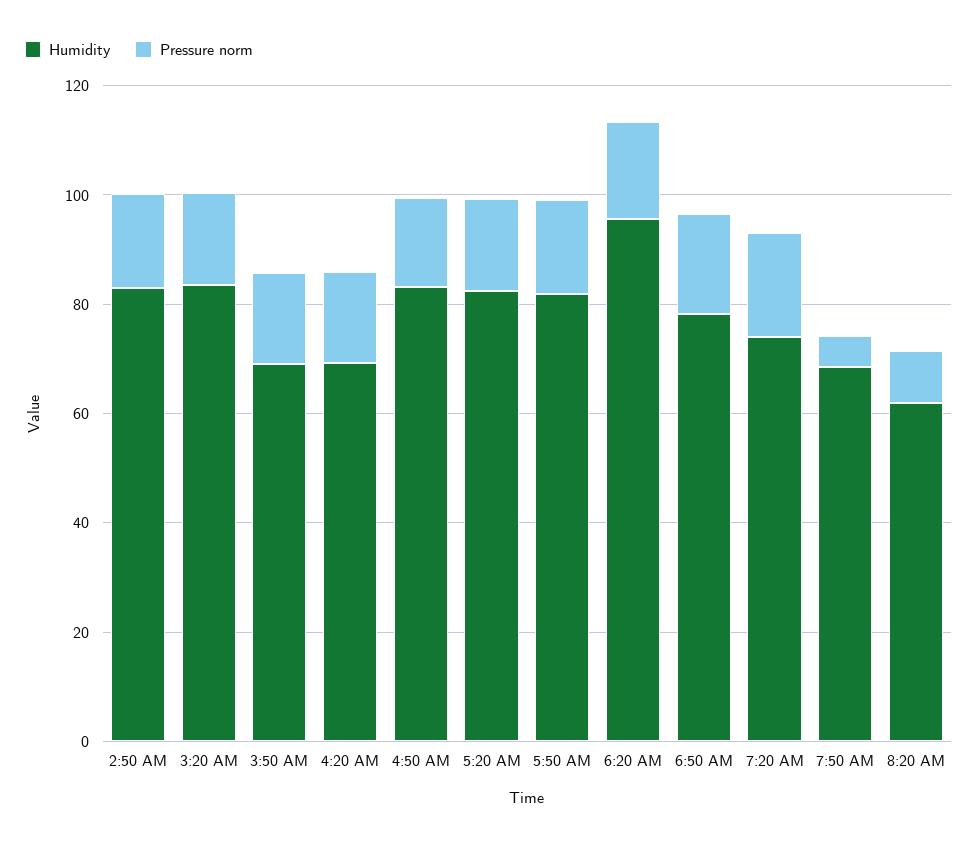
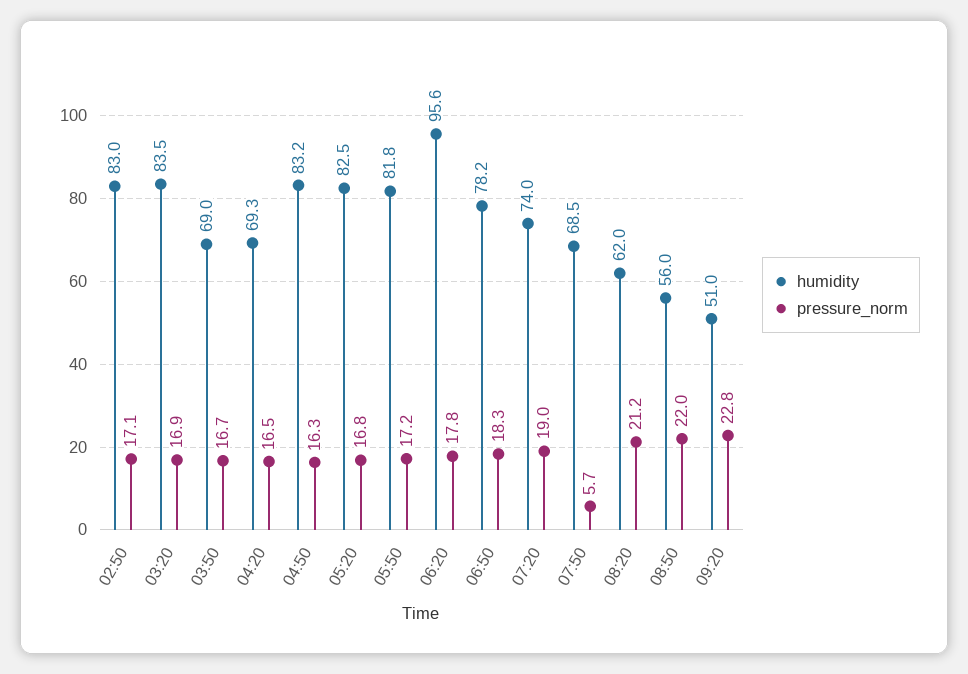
Pressure norm, 8:20 AM: 10 -> 21.2
Humidity, 08:50: none -> 56
Pressure norm, 08:50: none -> 22
Humidity, 09:20: none -> 51
Pressure norm, 09:20: none -> 22.8

